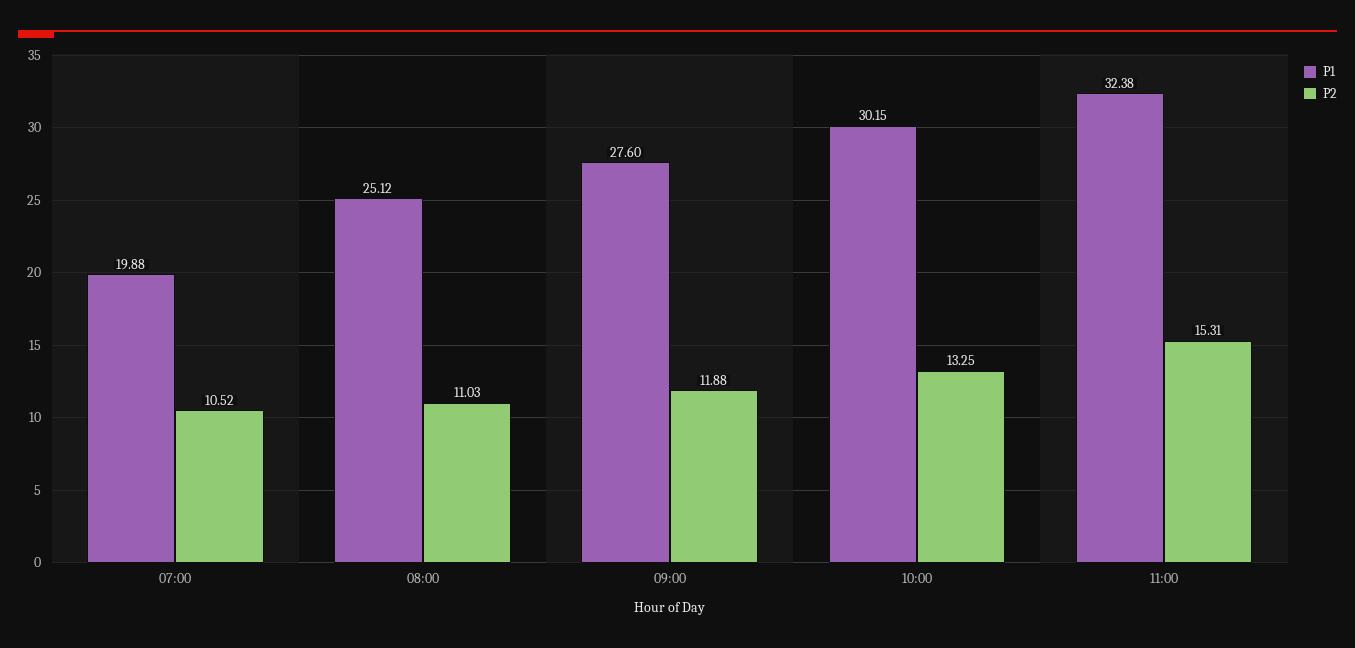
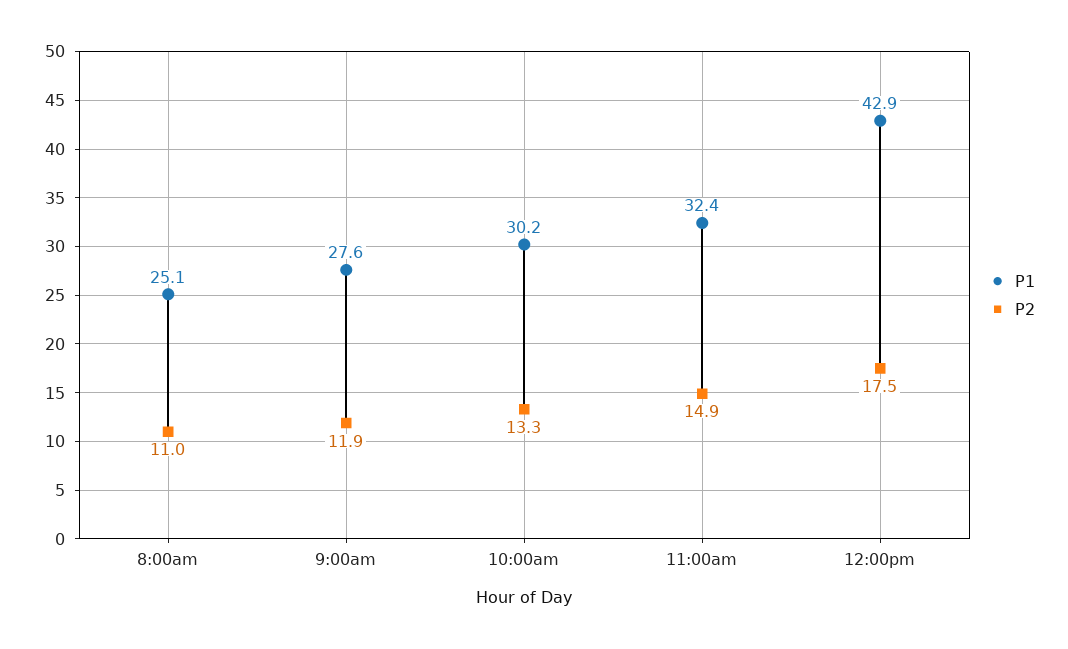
P1, 07:00: 19.88 -> none
P2, 07:00: 10.52 -> none
P2, 11:00: 15.31 -> 14.9
P1, 12:00pm: none -> 42.9
P2, 12:00pm: none -> 17.5

